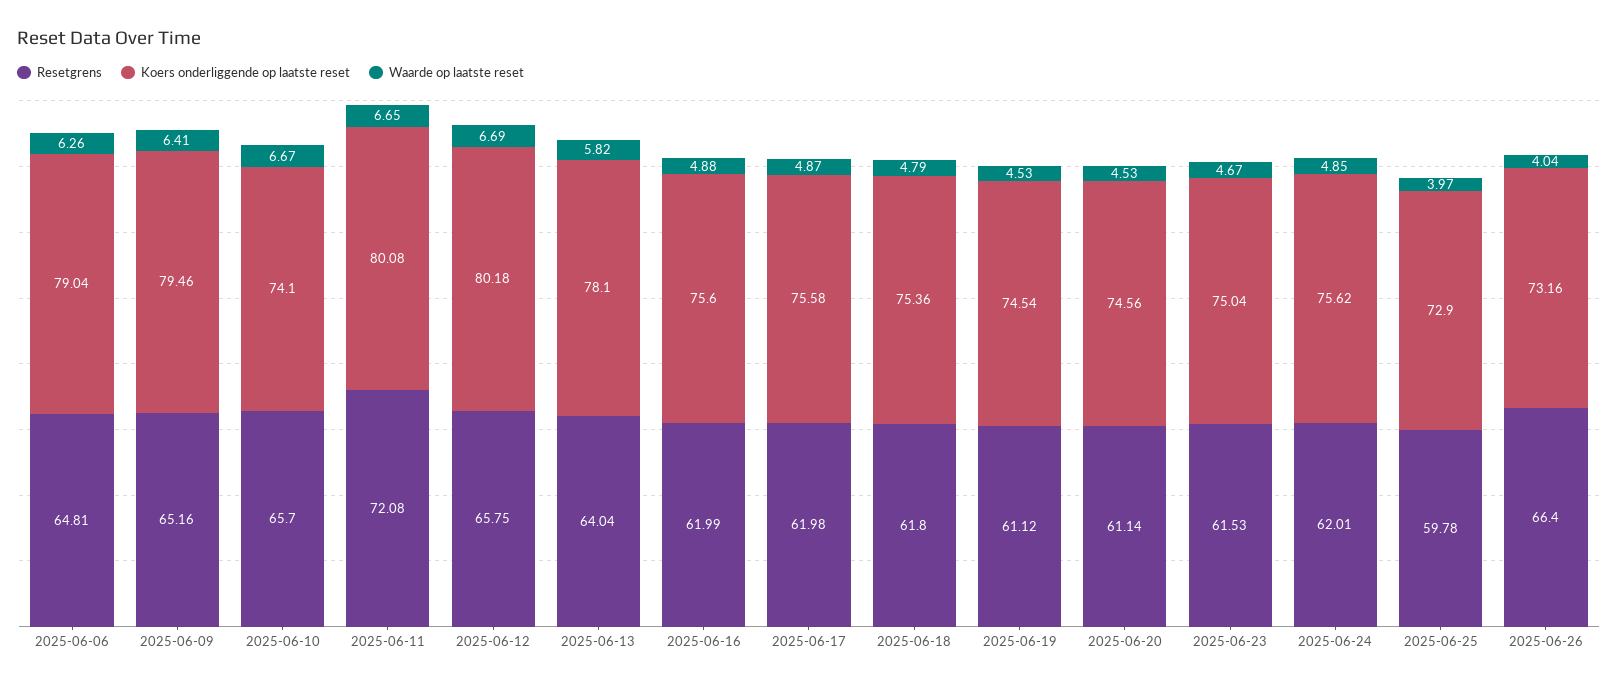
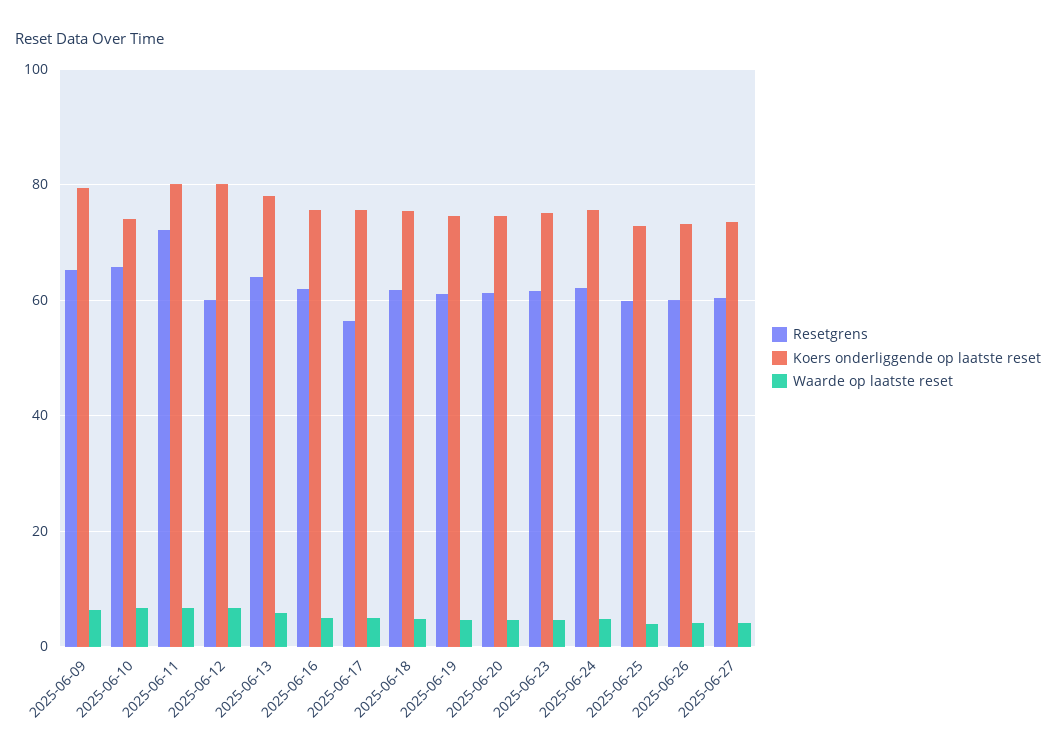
Resetgrens, 2025-06-06: 64.81 -> none
Koers onderliggende op laatste reset, 2025-06-06: 79.04 -> none
Waarde op laatste reset, 2025-06-06: 6.26 -> none
Resetgrens, 2025-06-12: 65.75 -> 60
Resetgrens, 2025-06-17: 61.98 -> 56
Resetgrens, 2025-06-26: 66.4 -> 60
Resetgrens, 2025-06-27: none -> 60
Koers onderliggende op laatste reset, 2025-06-27: none -> 74
Waarde op laatste reset, 2025-06-27: none -> 4

